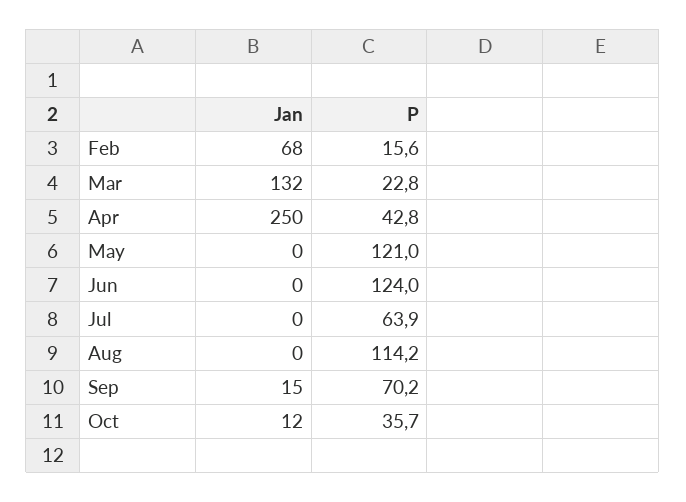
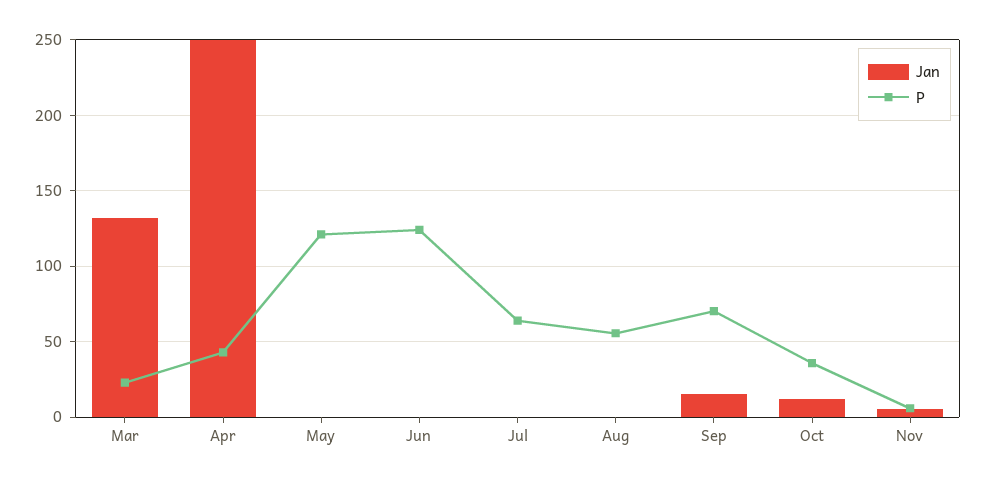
Jan, Feb: 68 -> none
P, Feb: 15.6 -> none
P, Aug: 114.2 -> 55
Jan, Nov: none -> 5
P, Nov: none -> 5

